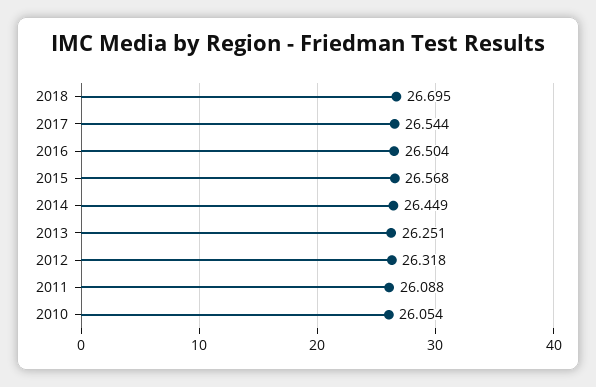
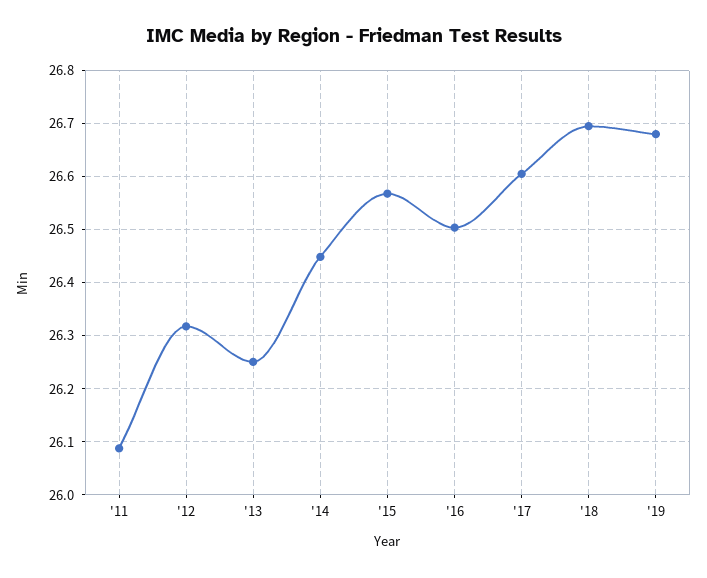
2017: 26.544 -> 26.6
2010: 26.054 -> none
'19: none -> 26.68

